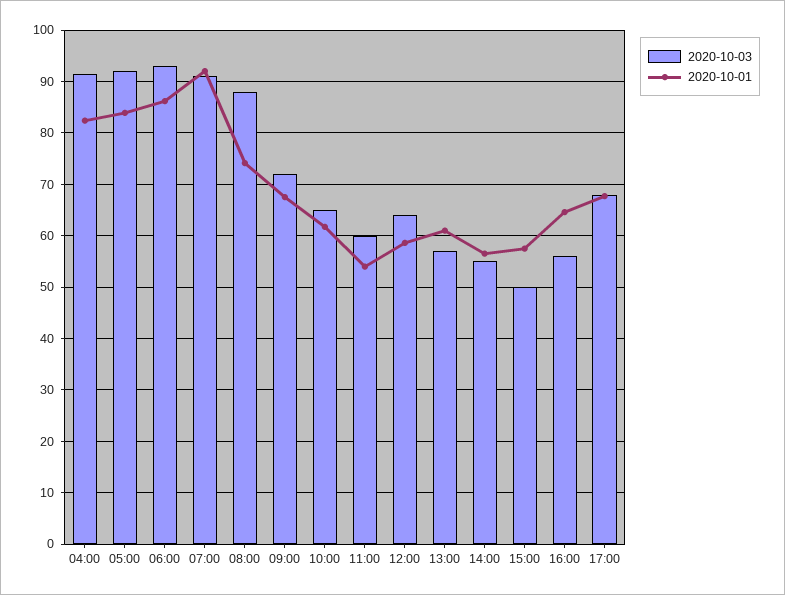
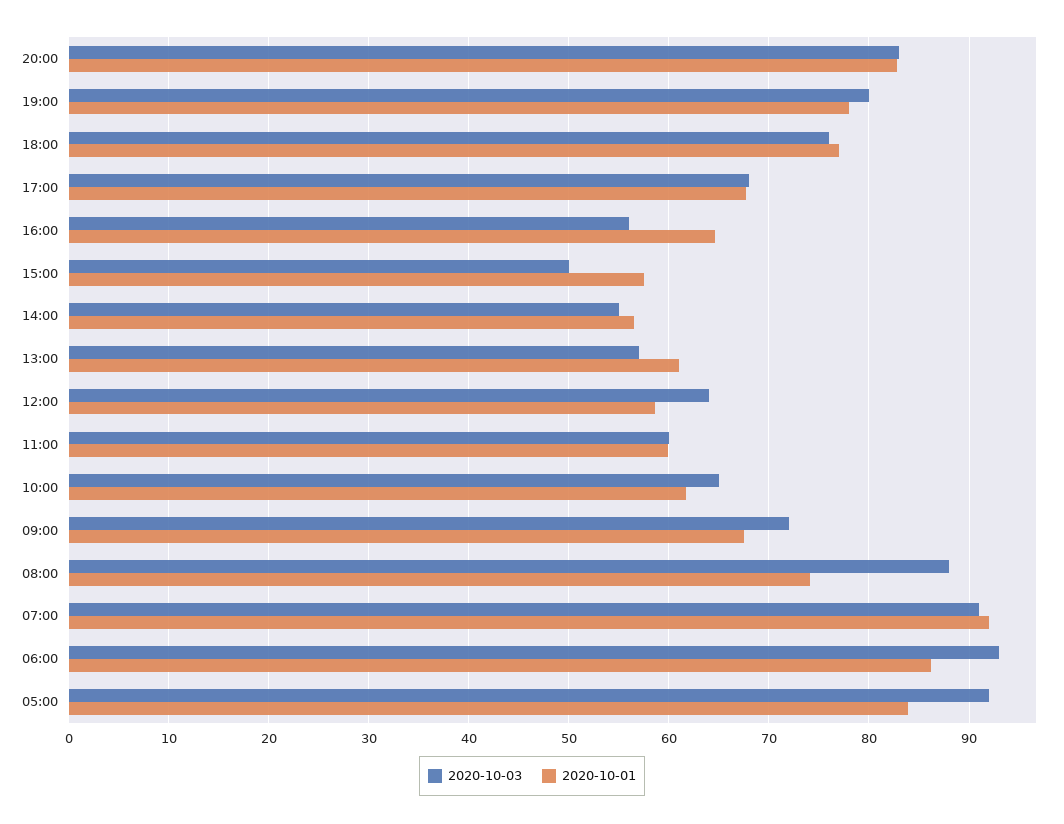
2020-10-03, 04:00: 92 -> none
2020-10-01, 04:00: 82 -> none
2020-10-01, 11:00: 54 -> 60
2020-10-03, 20:00: none -> 83
2020-10-01, 20:00: none -> 83
2020-10-03, 19:00: none -> 80
2020-10-01, 19:00: none -> 78
2020-10-03, 18:00: none -> 76
2020-10-01, 18:00: none -> 77

